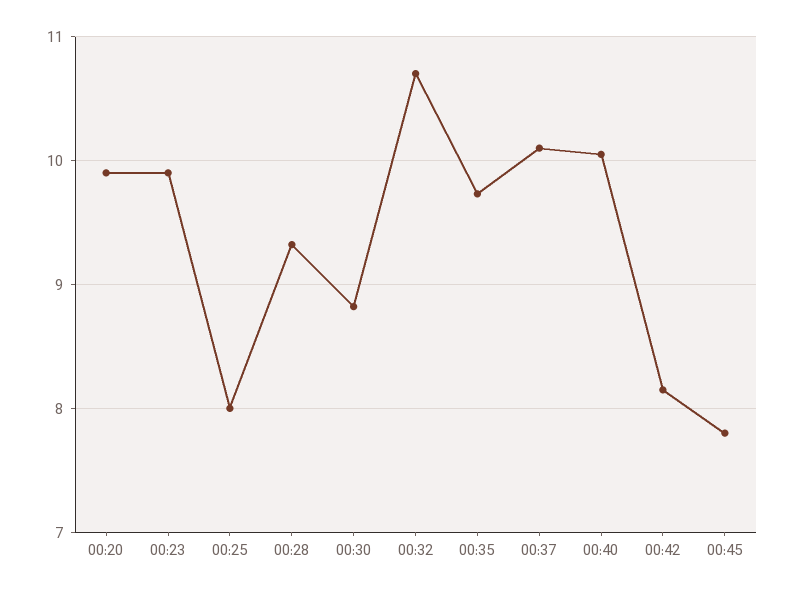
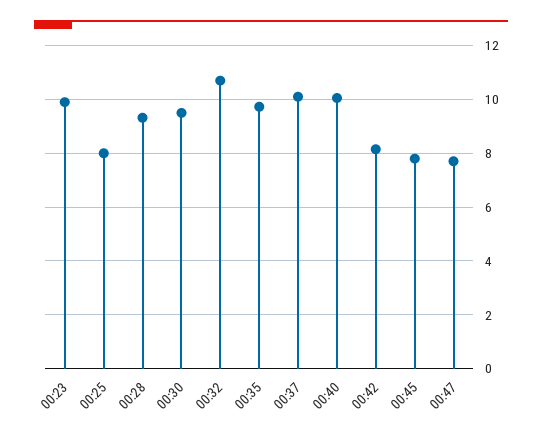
00:20: 9.9 -> none
00:30: 8.8 -> 9.5
00:47: none -> 7.75

